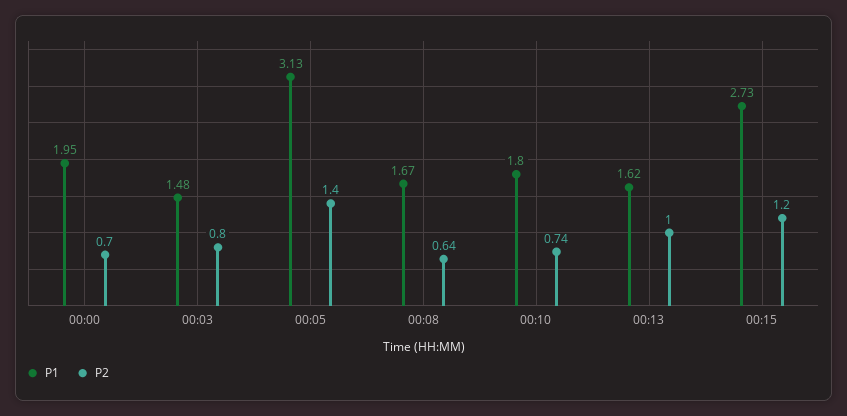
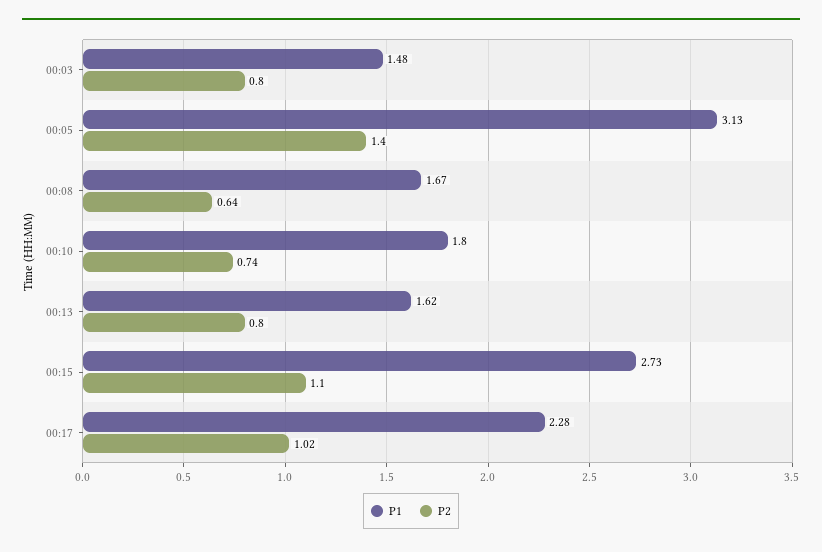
P1, 00:00: 1.95 -> none
P2, 00:00: 0.7 -> none
P2, 00:13: 1 -> 0.8
P2, 00:15: 1.2 -> 1.1
P1, 00:17: none -> 2.28
P2, 00:17: none -> 1.02

